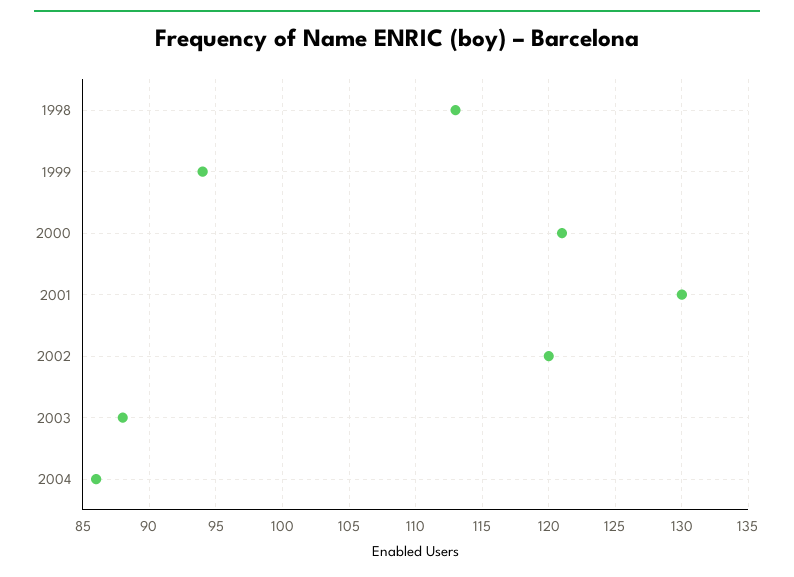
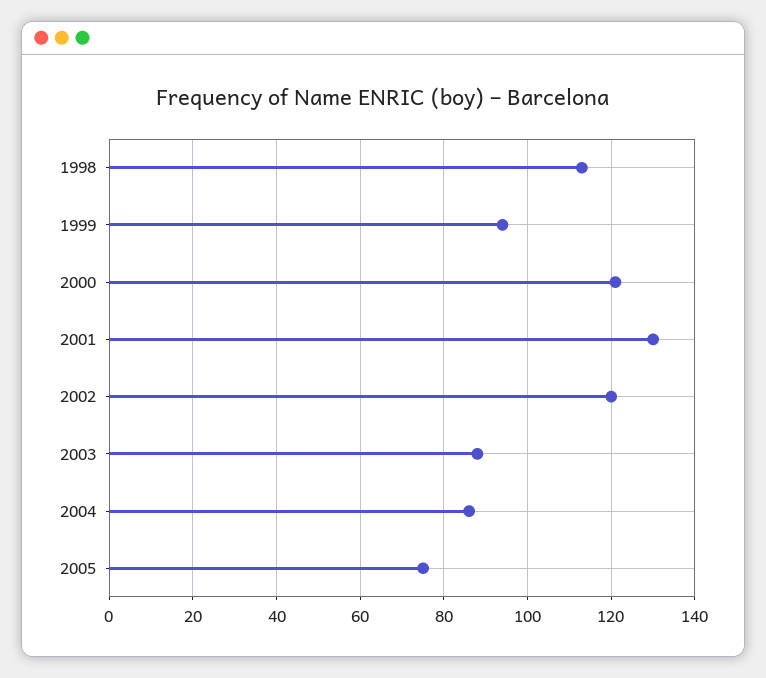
2005: none -> 75

